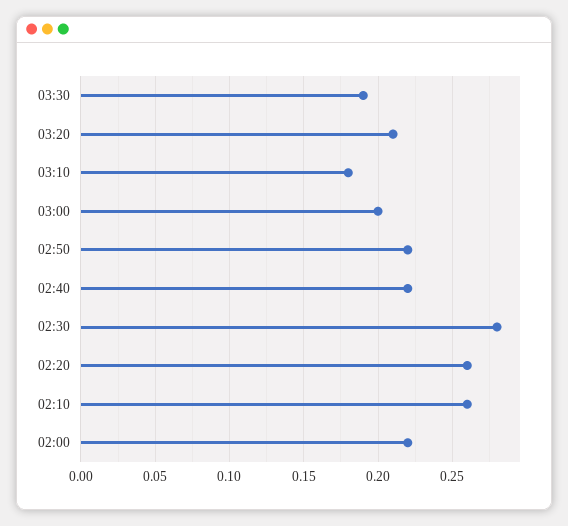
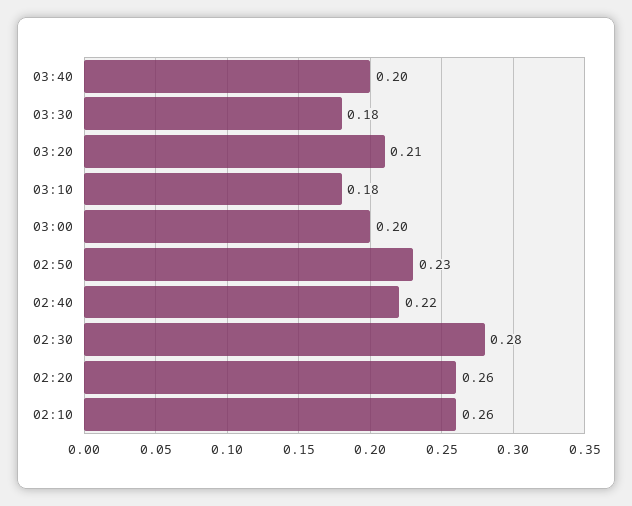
03:30: 0.19 -> 0.18
02:50: 0.22 -> 0.23
02:00: 0.22 -> none
03:40: none -> 0.2

